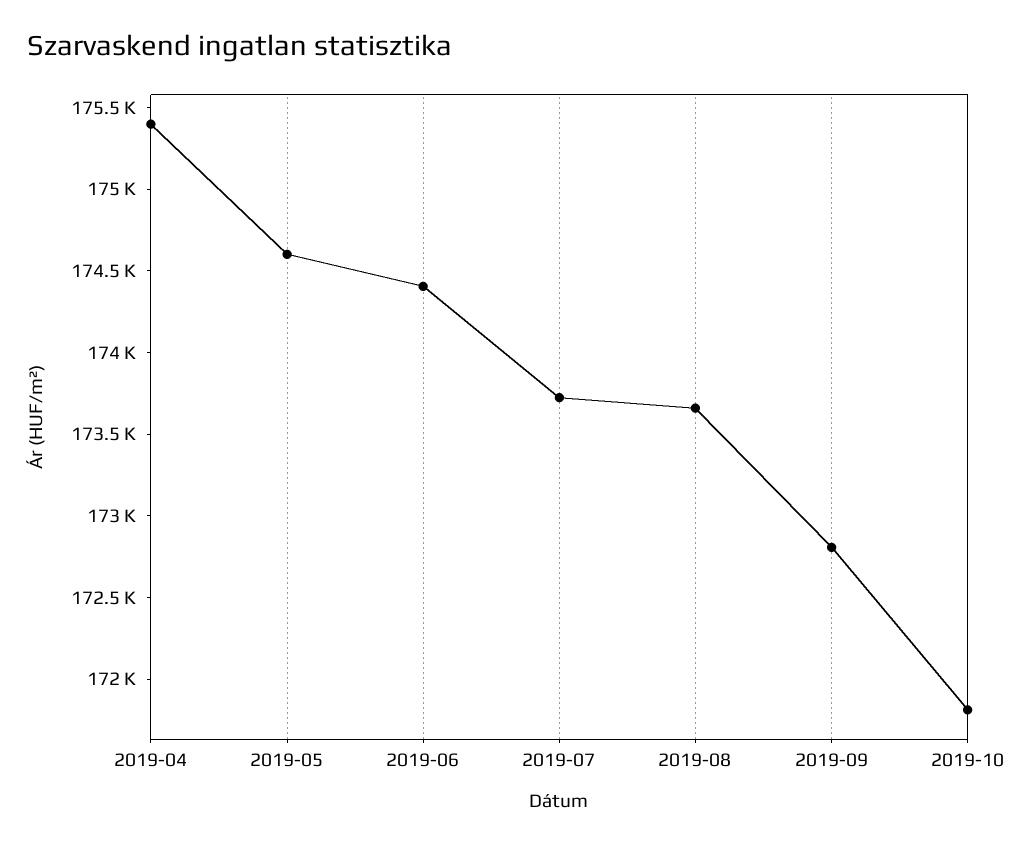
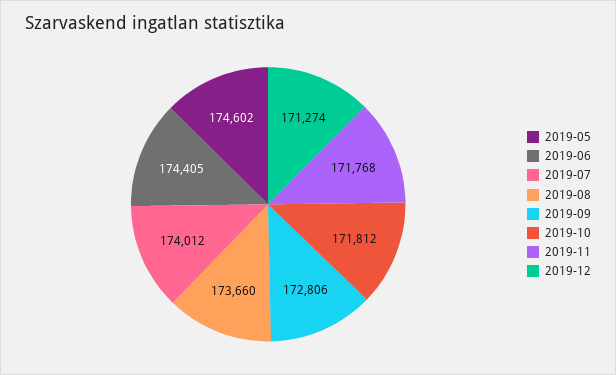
2019-04: 175400 -> none
2019-07: 173700 -> 174012
2019-11: none -> 171768
2019-12: none -> 171274

